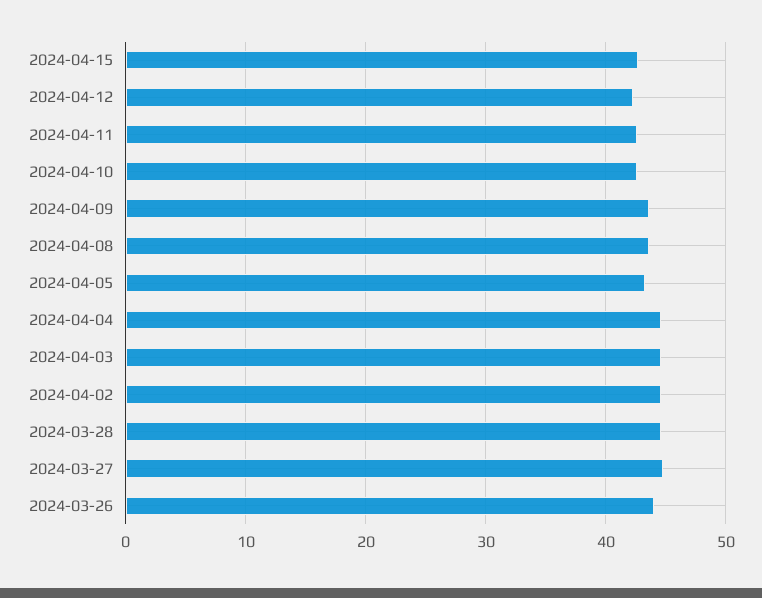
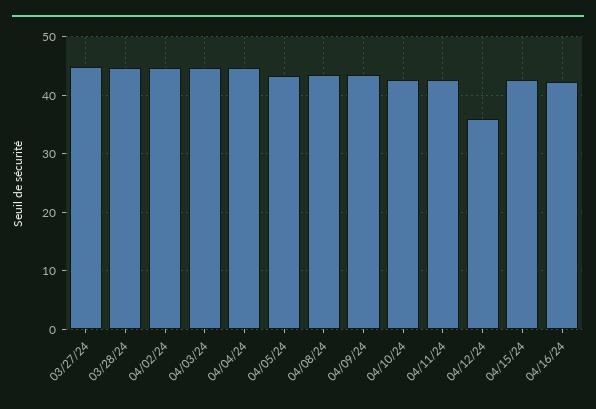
2024-04-12: 42 -> 36
2024-03-26: 44 -> none
04/16/24: none -> 42

